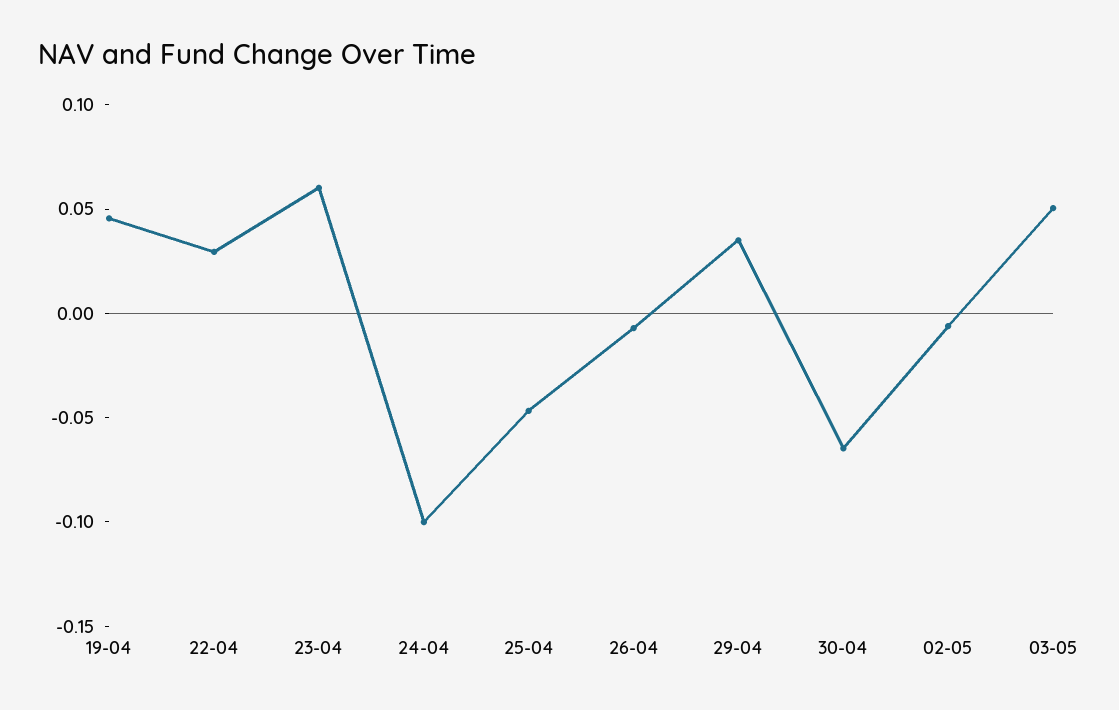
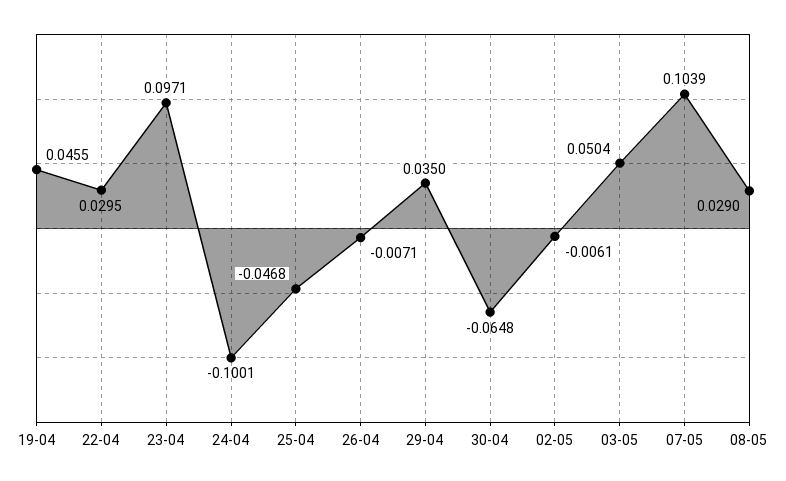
23-04: 0.06 -> 0.0971
07-05: none -> 0.1039
08-05: none -> 0.029

